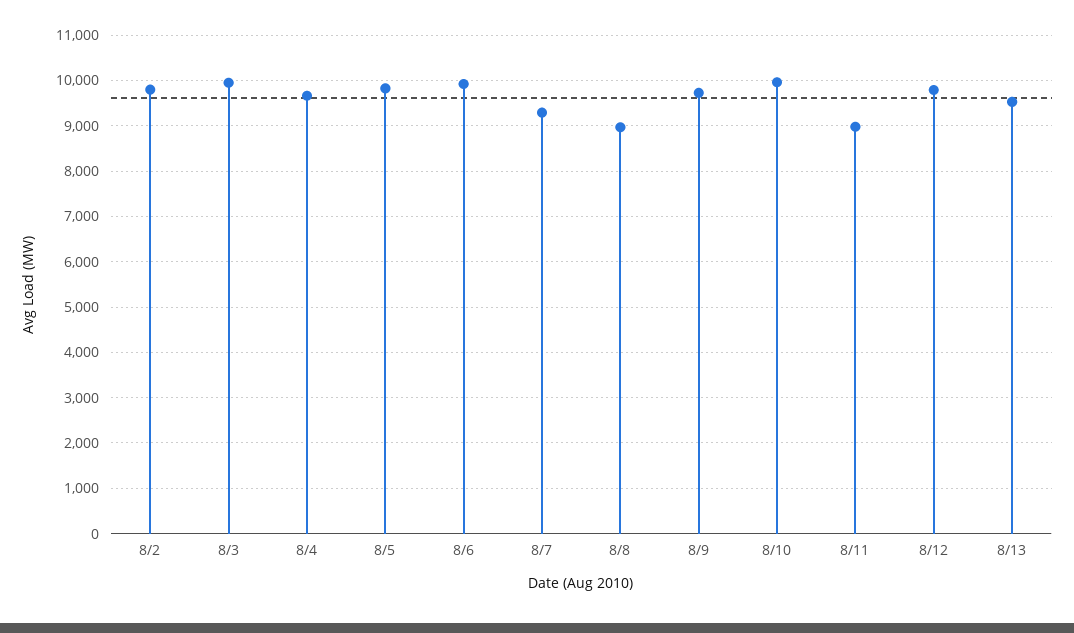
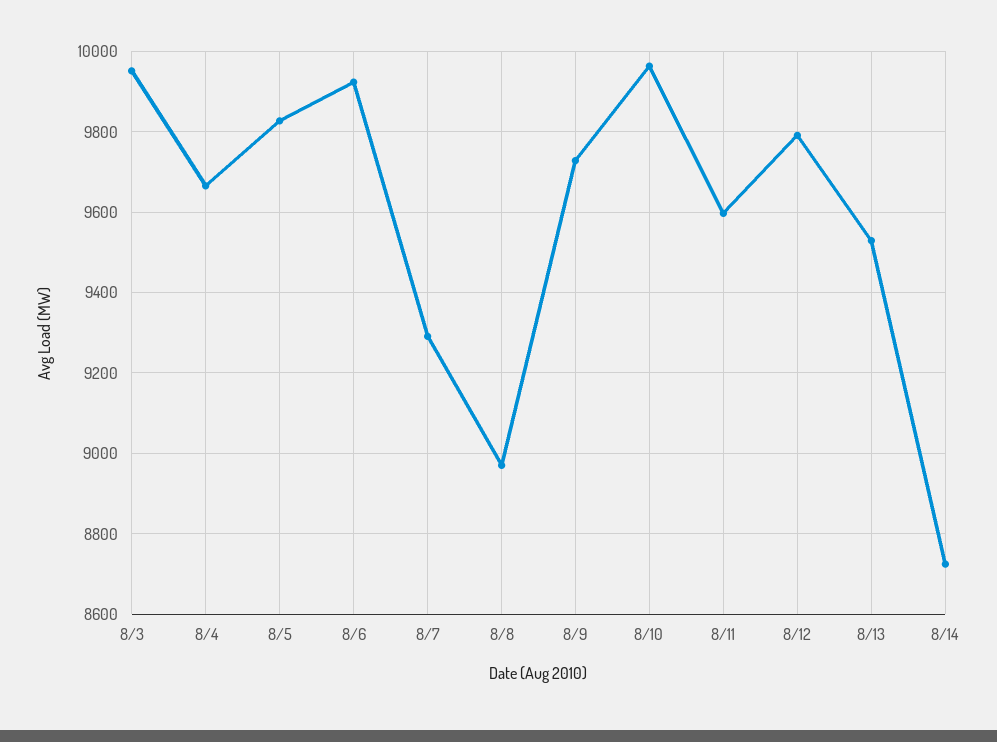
8/2: 9800 -> none
8/11: 9000 -> 9600
8/14: none -> 8720

